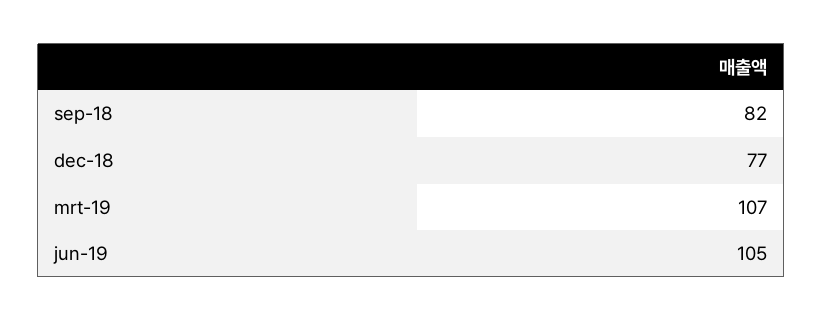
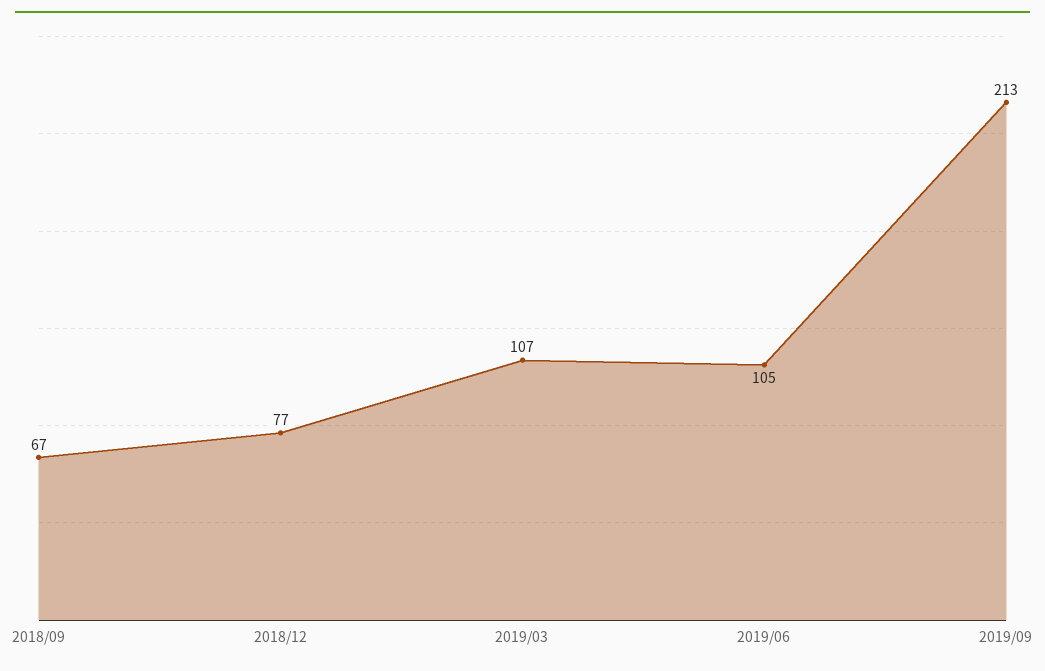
sep-18: 82 -> 67
2019/09: none -> 213

